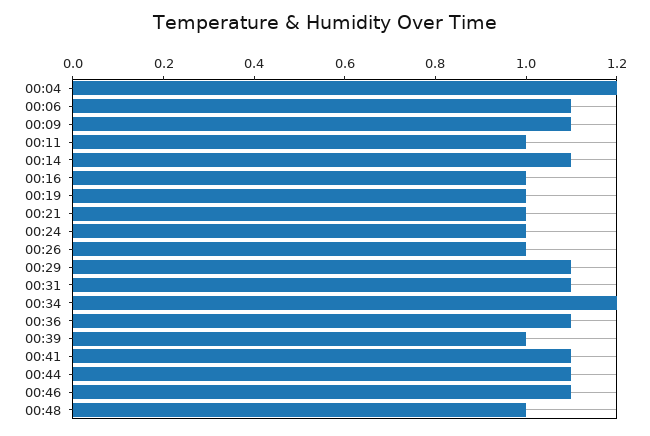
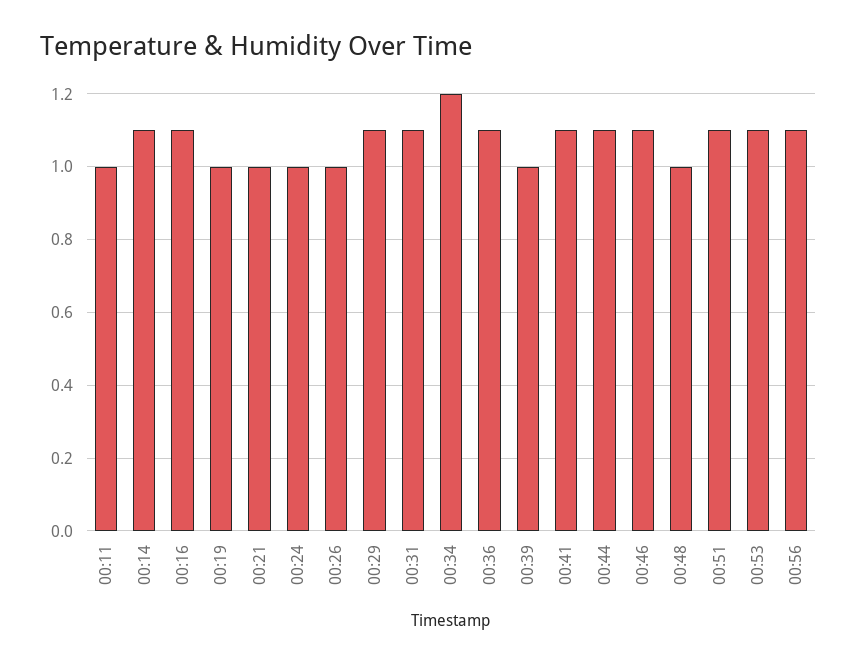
00:04: 1.2 -> none
00:06: 1.1 -> none
00:09: 1.1 -> none
00:16: 1 -> 1.1
00:51: none -> 1.1
00:53: none -> 1.1
00:56: none -> 1.1

